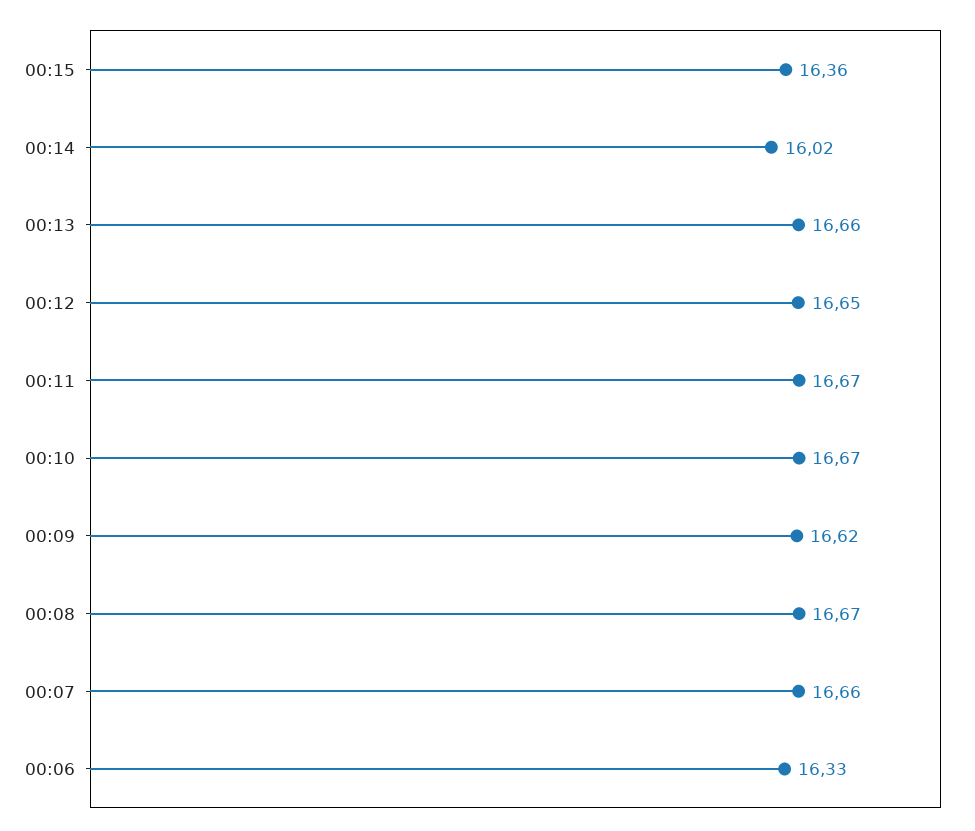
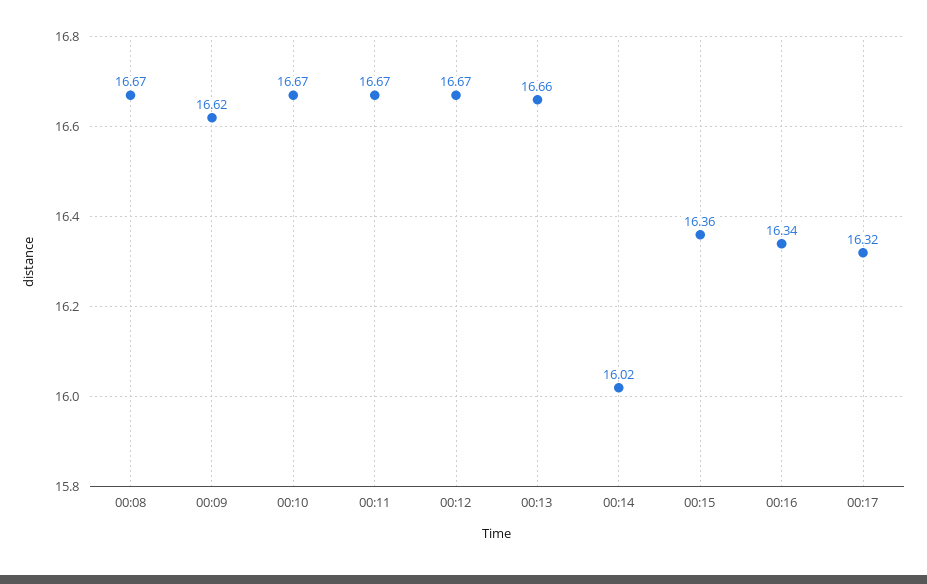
00:12: 16.65 -> 16.67
00:07: 16.66 -> none
00:06: 16.33 -> none
00:16: none -> 16.34
00:17: none -> 16.32

